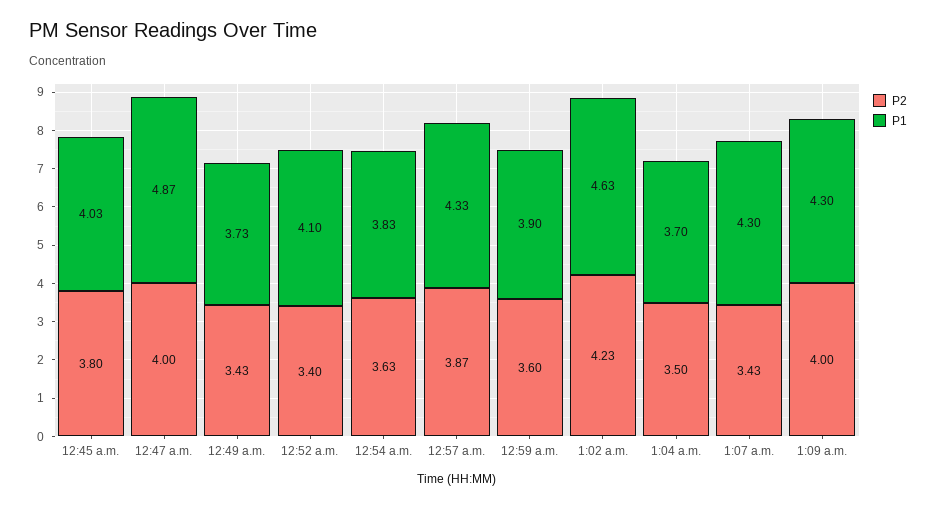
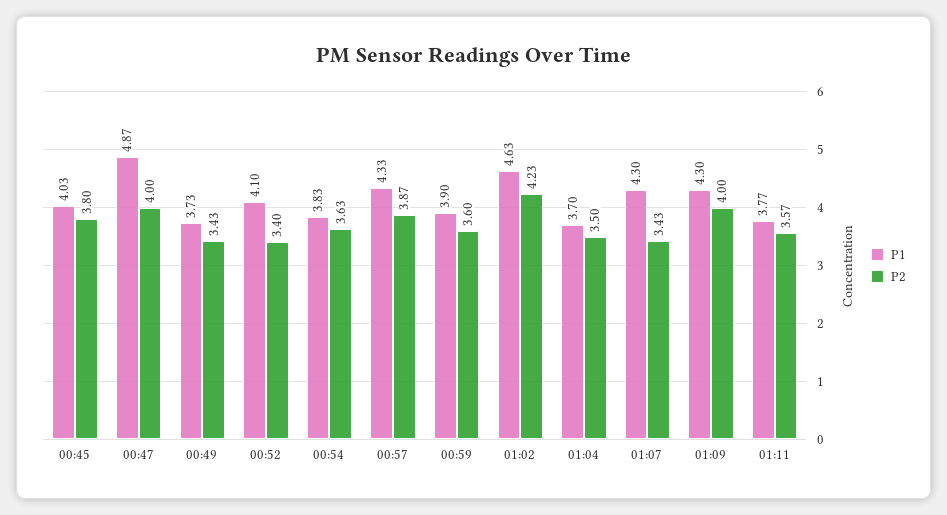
P1, 01:11: none -> 3.77
P2, 01:11: none -> 3.57

